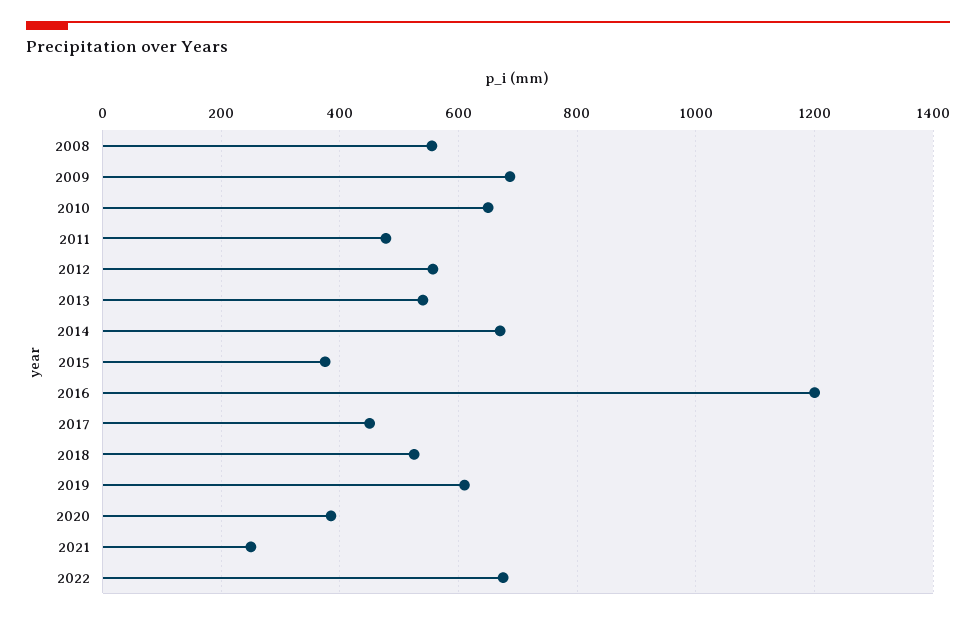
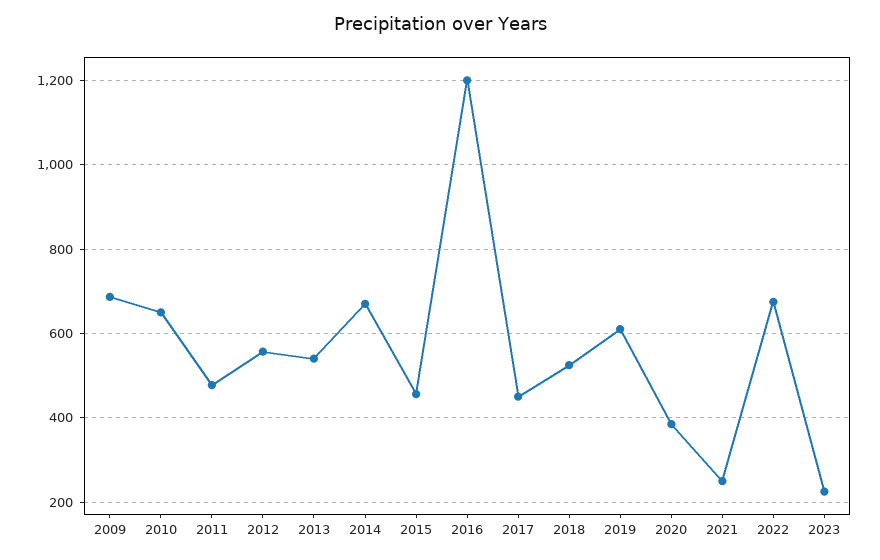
2008: 560 -> none
2015: 380 -> 460
2023: none -> 220

